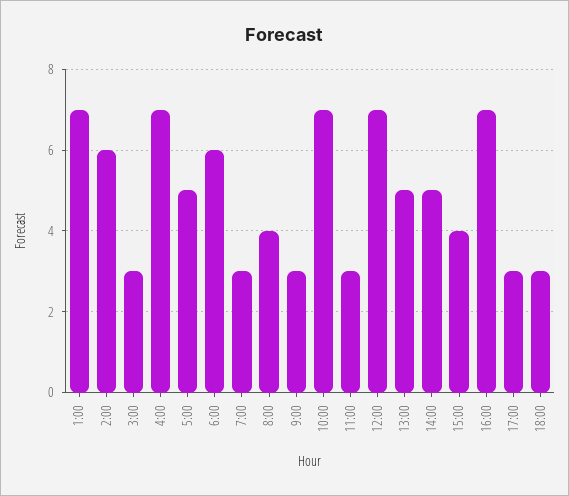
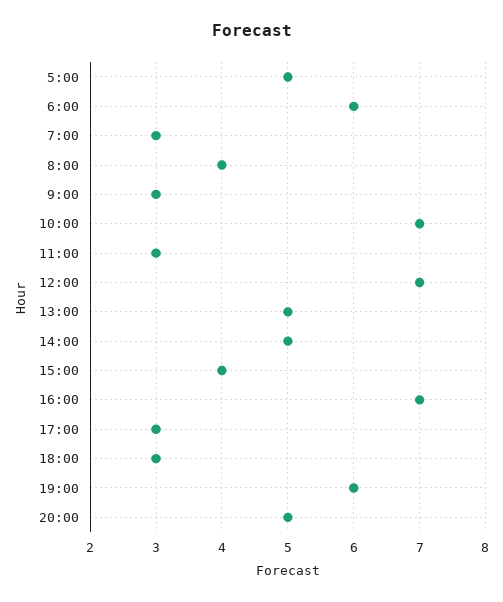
1:00: 7 -> none
2:00: 6 -> none
3:00: 3 -> none
4:00: 7 -> none
19:00: none -> 6
20:00: none -> 5

